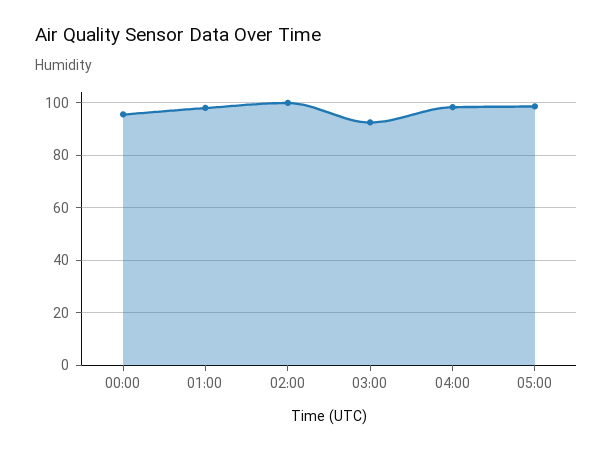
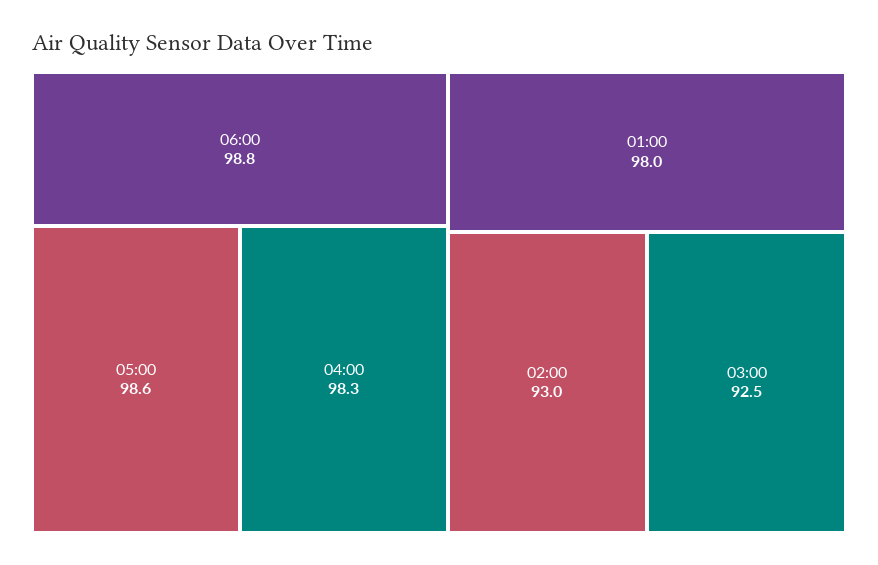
00:00: 95 -> none
02:00: 100 -> 93
06:00: none -> 98.8

